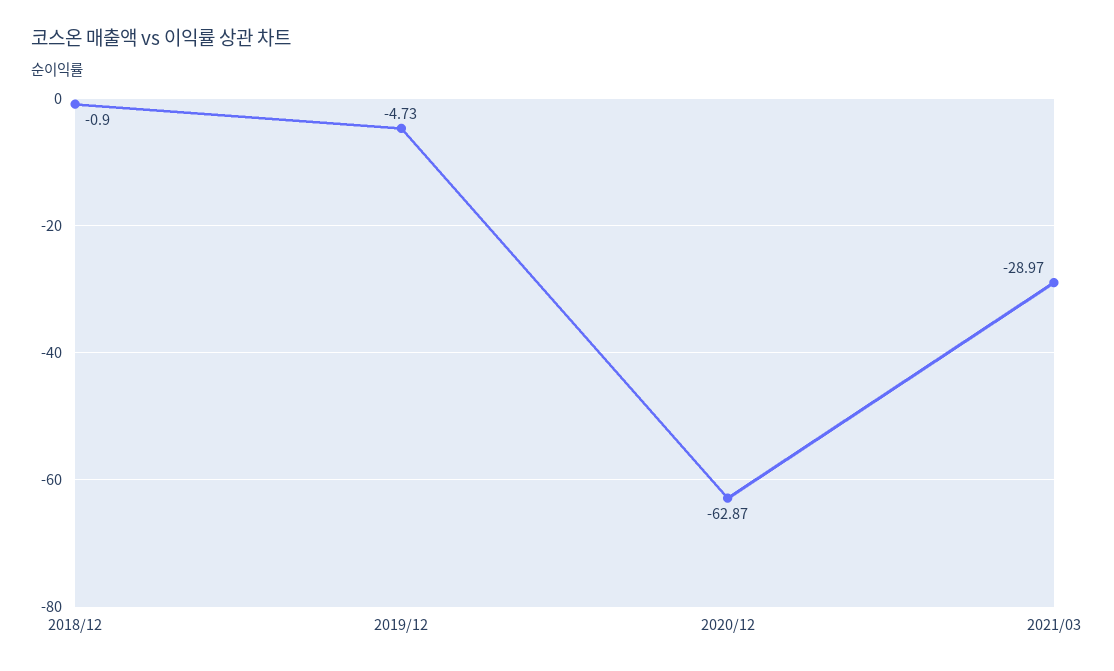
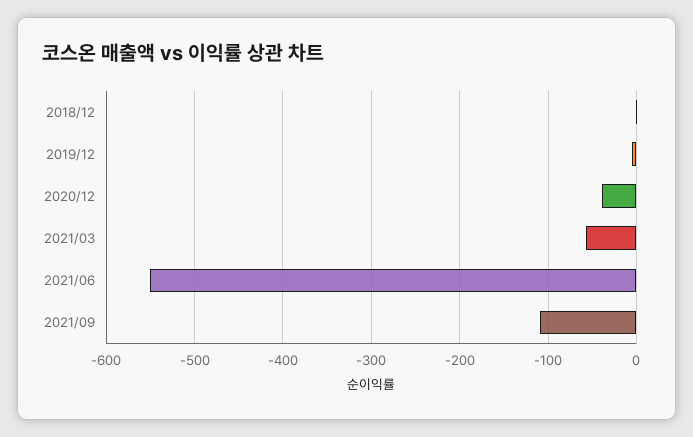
2020/12: -62.87 -> -40
2021/03: -28.97 -> -60
2021/06: none -> -550
2021/09: none -> -110

